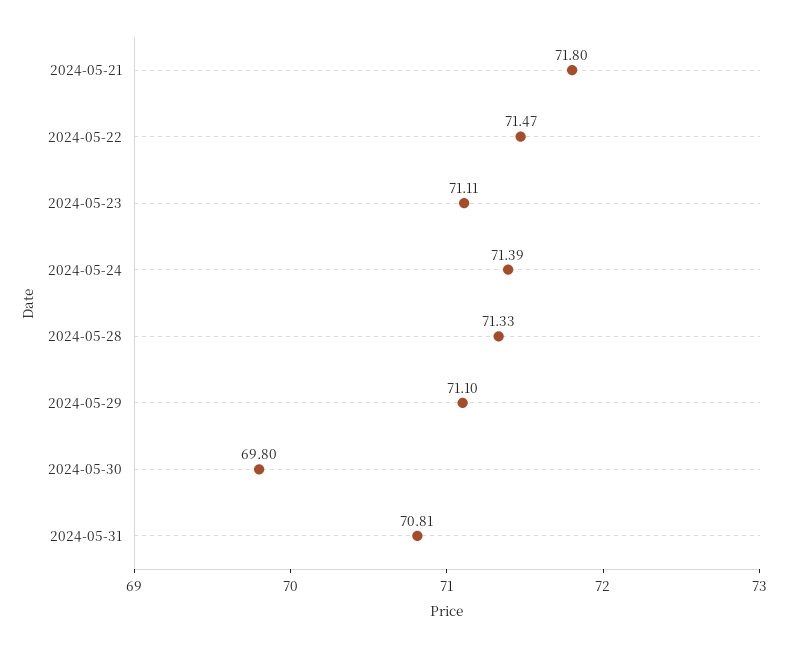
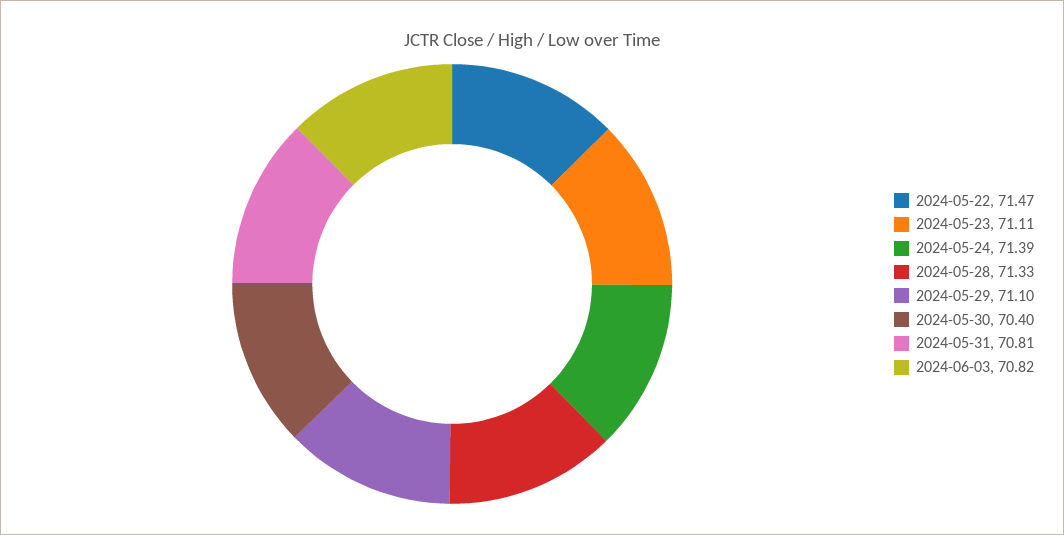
2024-05-21: 71.8 -> none
2024-05-30: 69.8 -> 70.4
2024-06-03: none -> 70.82

